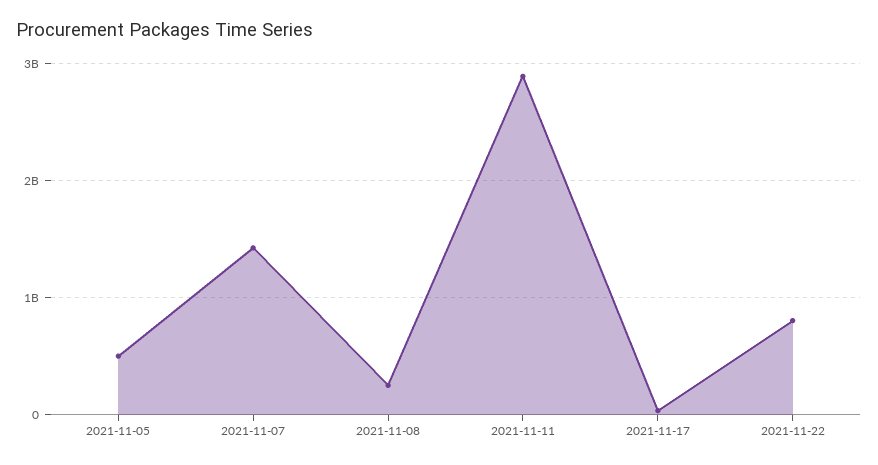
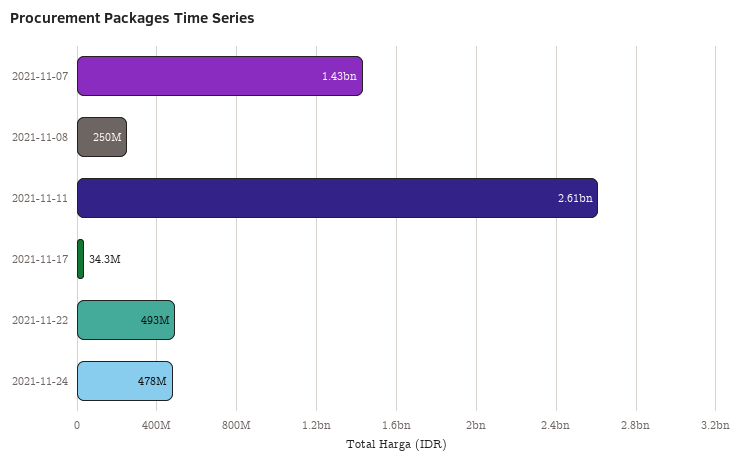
2021-11-05: 500000000 -> none
2021-11-11: 2900000000 -> 2610000000
2021-11-22: 800000000 -> 493000000
2021-11-24: none -> 478000000

